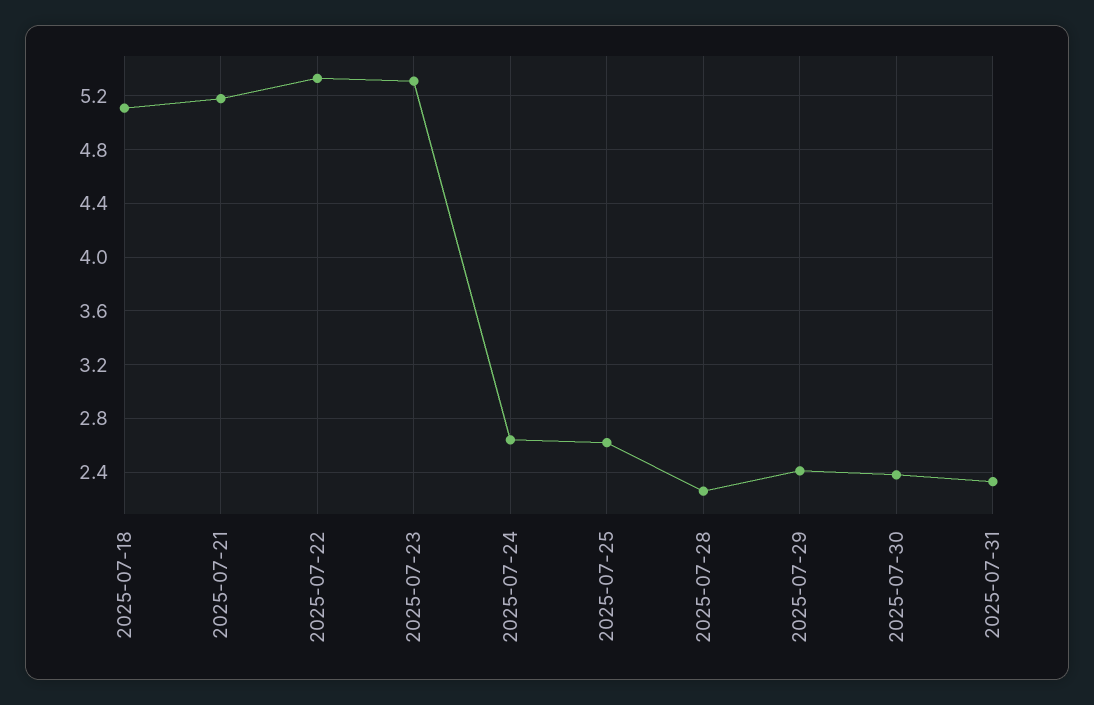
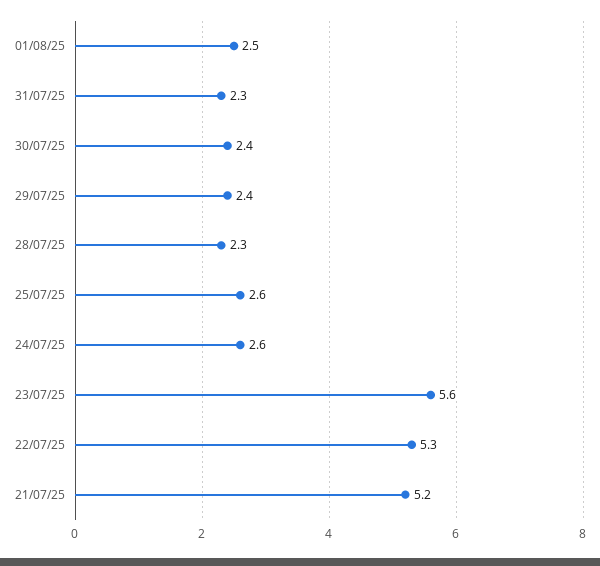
2025-07-18: 5.1 -> none
2025-07-23: 5.3 -> 5.6
01/08/25: none -> 2.5

